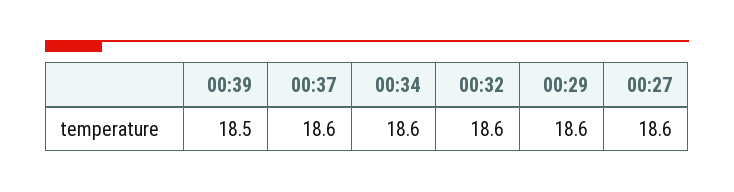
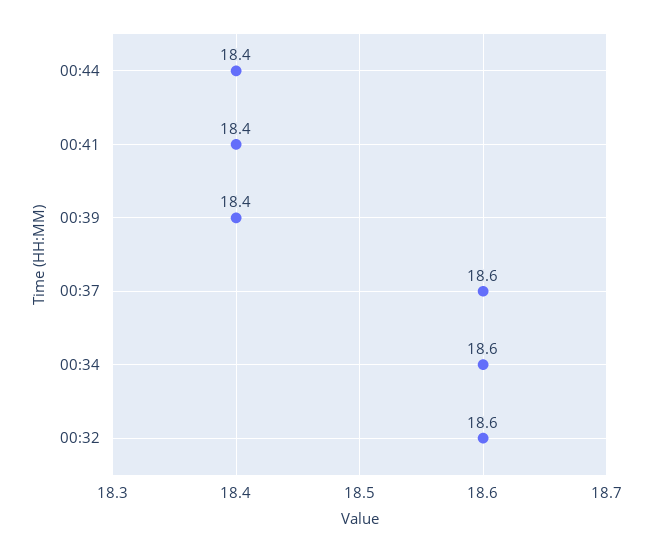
00:39: 18.5 -> 18.4
00:29: 18.6 -> none
00:27: 18.6 -> none
00:44: none -> 18.4
00:41: none -> 18.4

